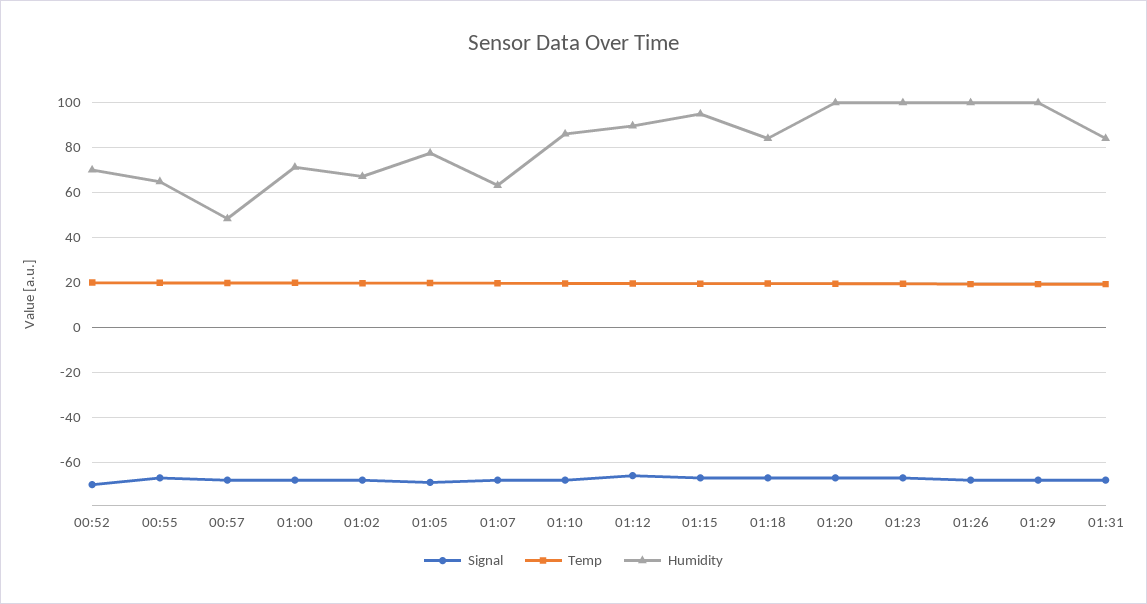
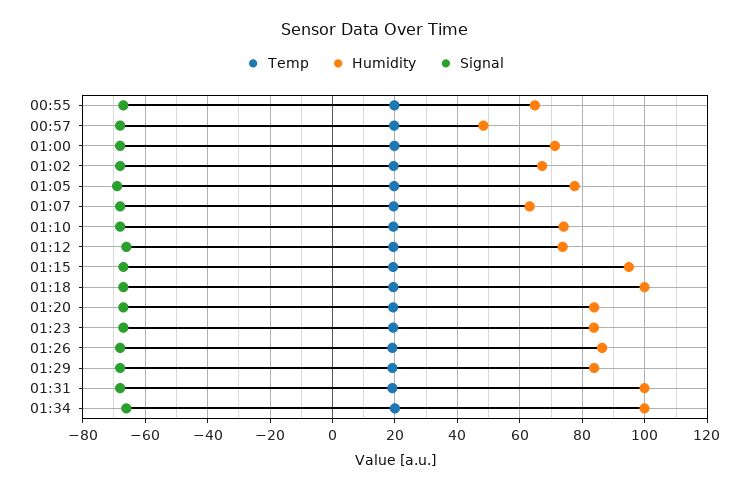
Signal, 00:52: -70 -> none
Temp, 00:52: 20 -> none
Humidity, 00:52: 70 -> none
Humidity, 01:10: 85 -> 74
Humidity, 01:12: 90 -> 74
Humidity, 01:18: 85 -> 100
Humidity, 01:20: 100 -> 84
Humidity, 01:23: 100 -> 84
Humidity, 01:26: 100 -> 86
Humidity, 01:29: 100 -> 84
Humidity, 01:31: 85 -> 100
Temp, 01:34: none -> 20
Humidity, 01:34: none -> 100
Signal, 01:34: none -> -66

